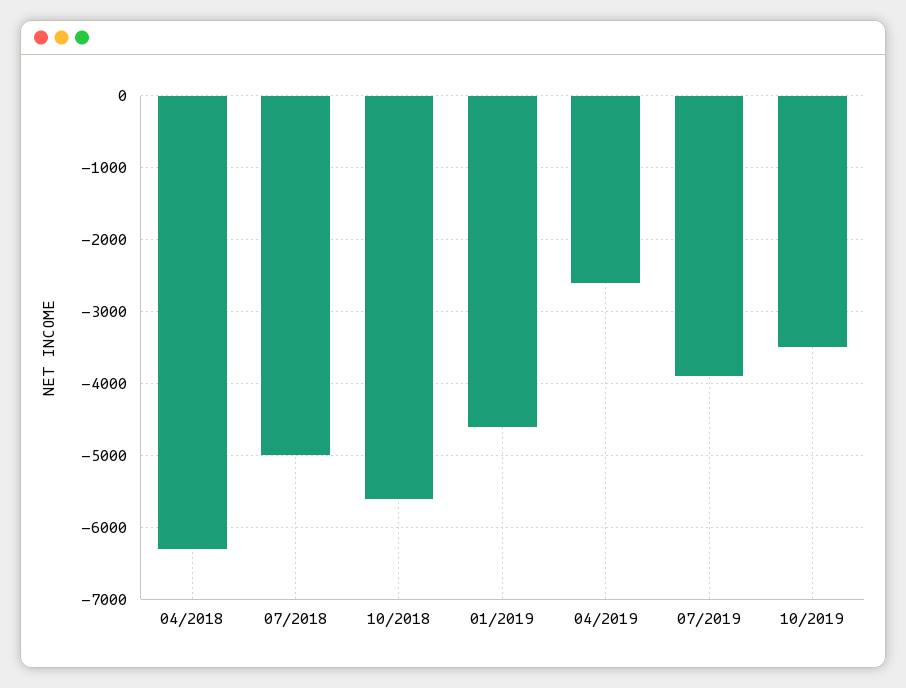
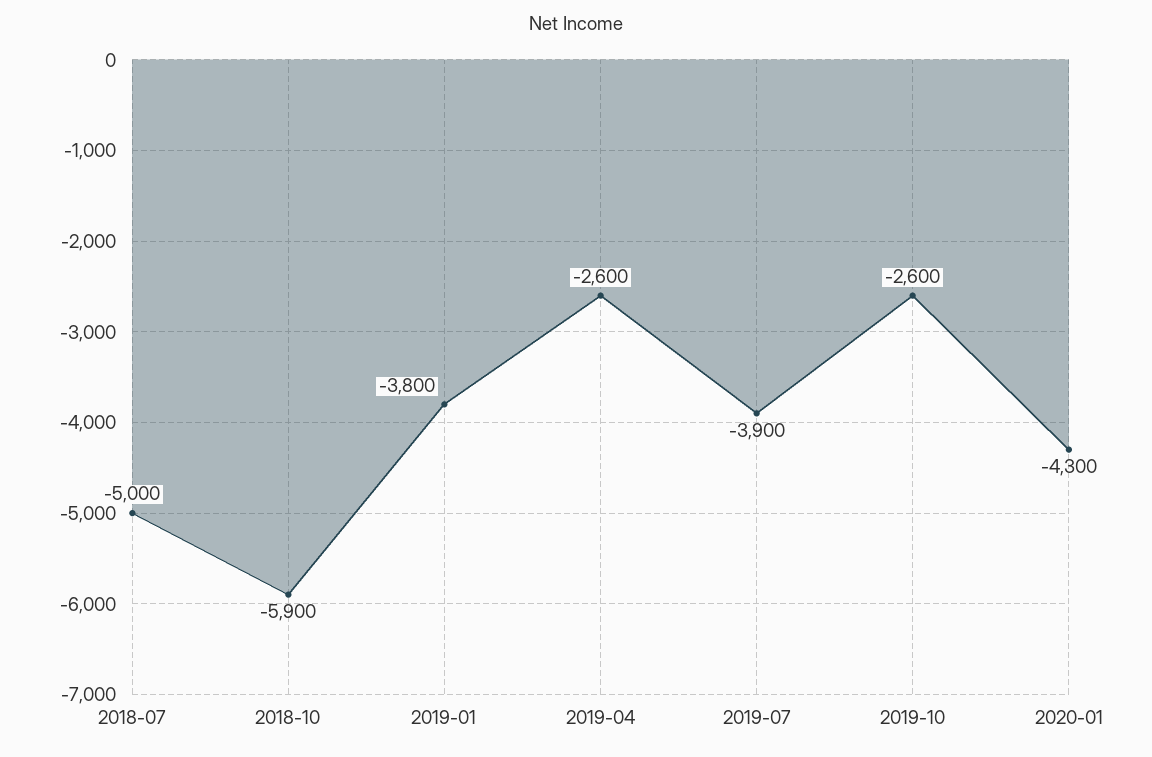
04/2018: -6300 -> none
10/2018: -5600 -> -5900
01/2019: -4600 -> -3800
10/2019: -3500 -> -2600
2020-01: none -> -4300

